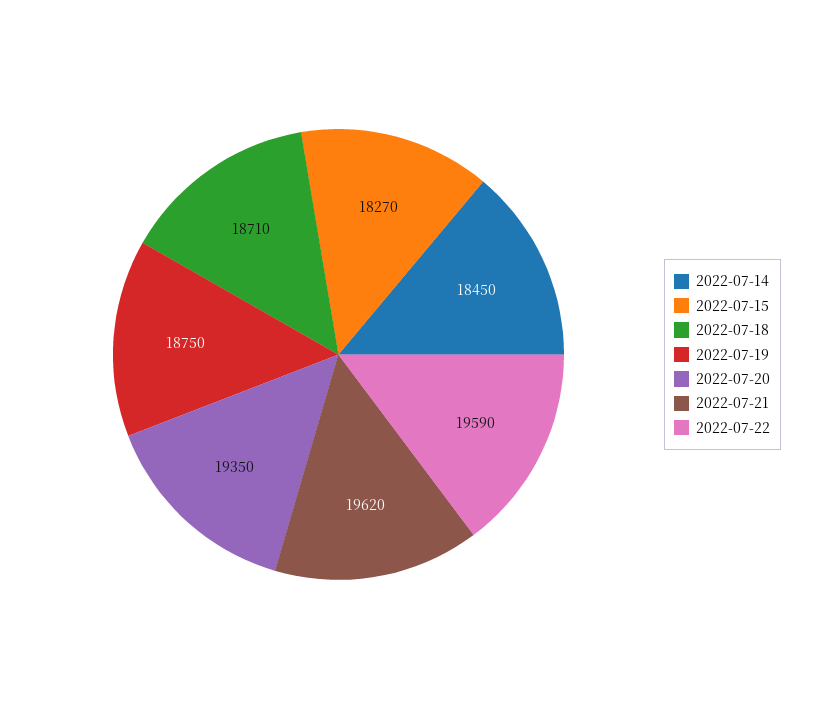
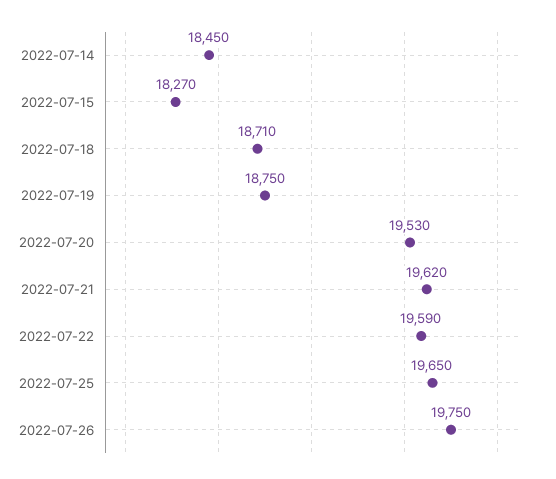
2022-07-20: 19350 -> 19530
2022-07-25: none -> 19650
2022-07-26: none -> 19750

